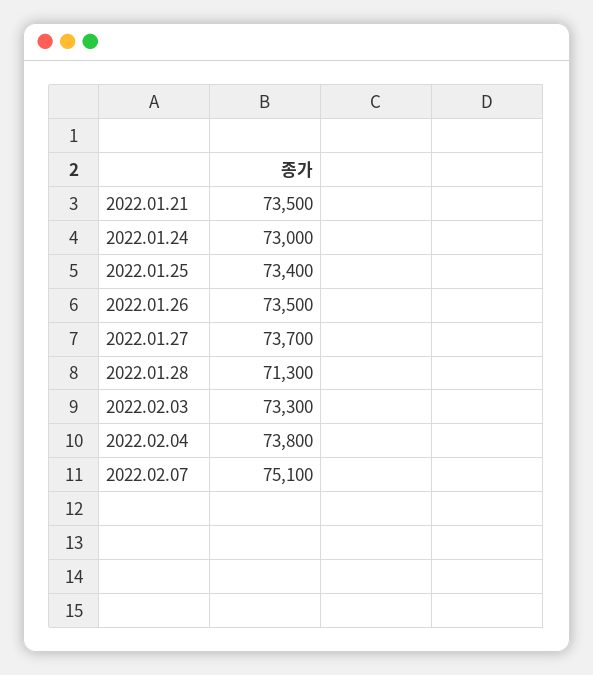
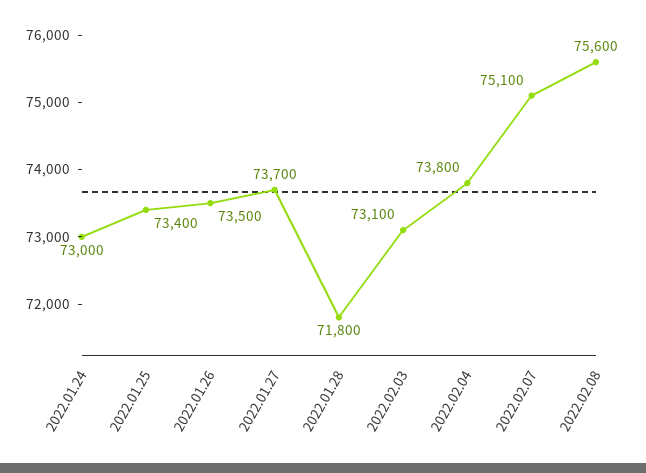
2022.01.21: 73500 -> none
2022.01.28: 71300 -> 71800
2022.02.03: 73300 -> 73100
2022.02.08: none -> 75600

